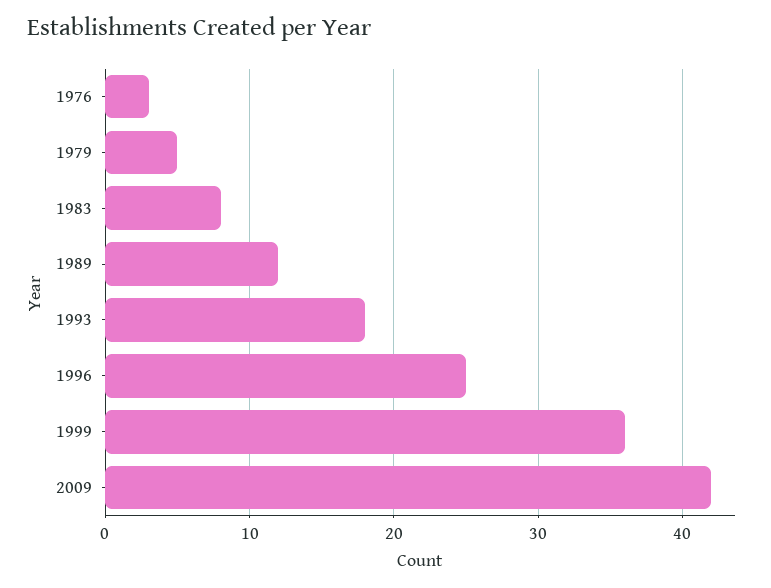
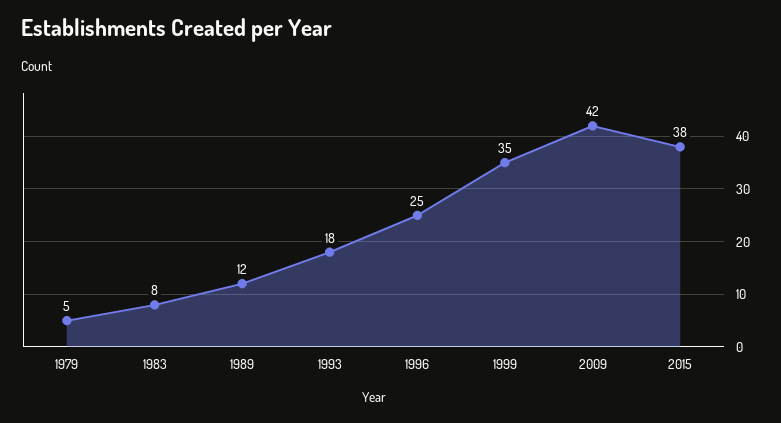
1976: 3 -> none
1999: 36 -> 35
2015: none -> 38

